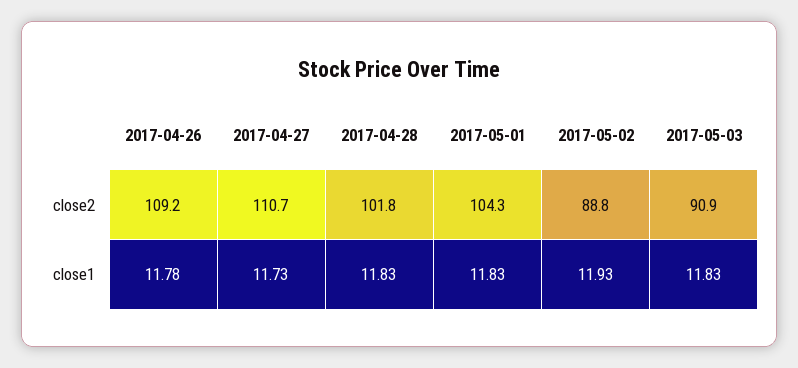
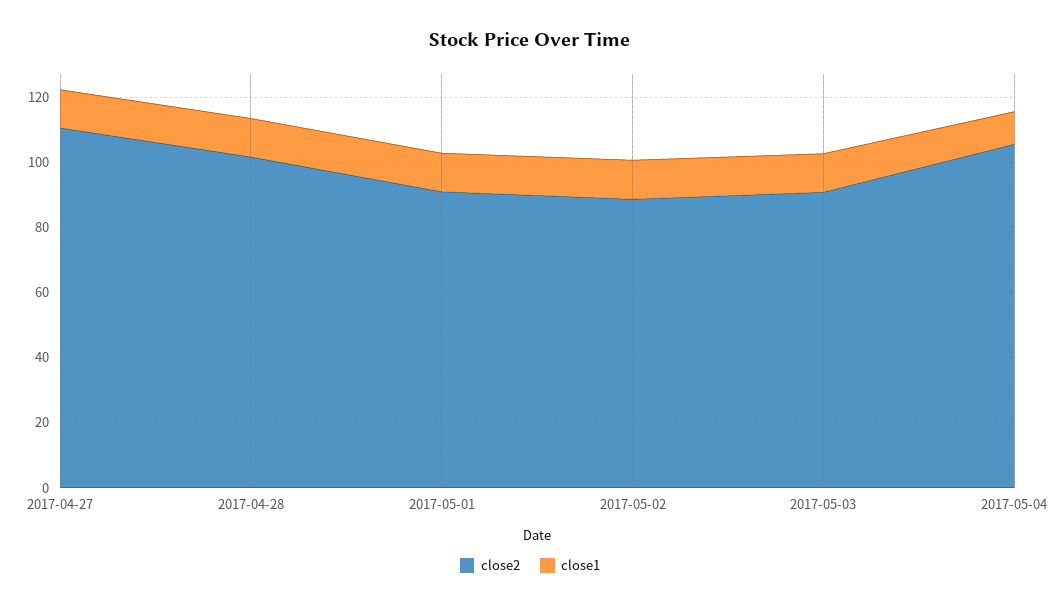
close2, 2017-04-26: 109.2 -> none
close2, 2017-05-01: 104.3 -> 90
close1, 2017-04-26: 11.78 -> none
close2, 2017-05-04: none -> 105
close1, 2017-05-04: none -> 10

